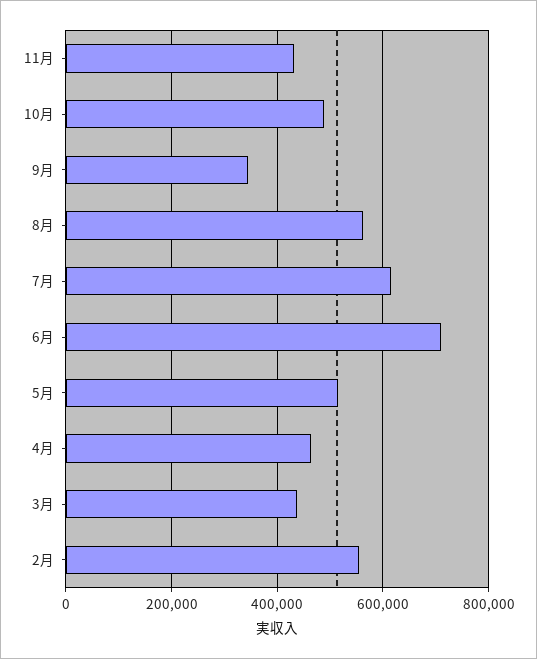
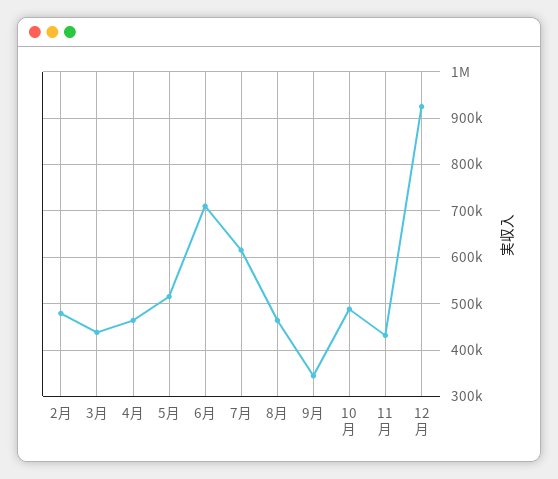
8月: 560000 -> 460000
2月: 560000 -> 480000
12月: none -> 920000

